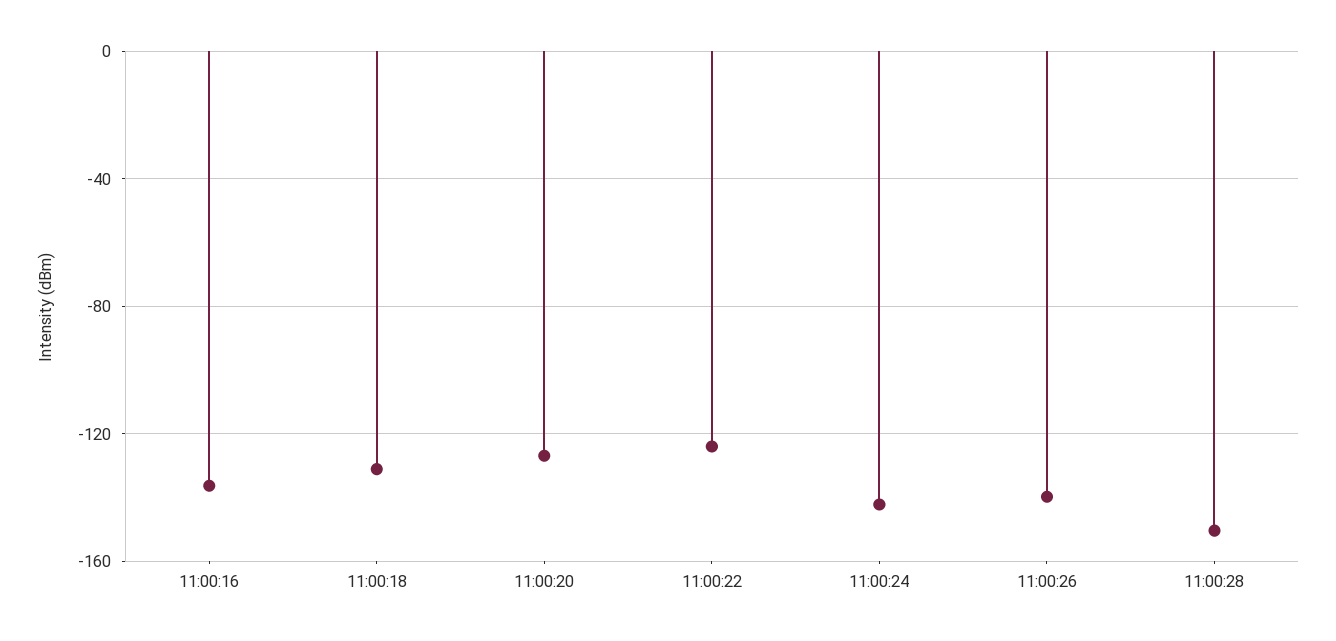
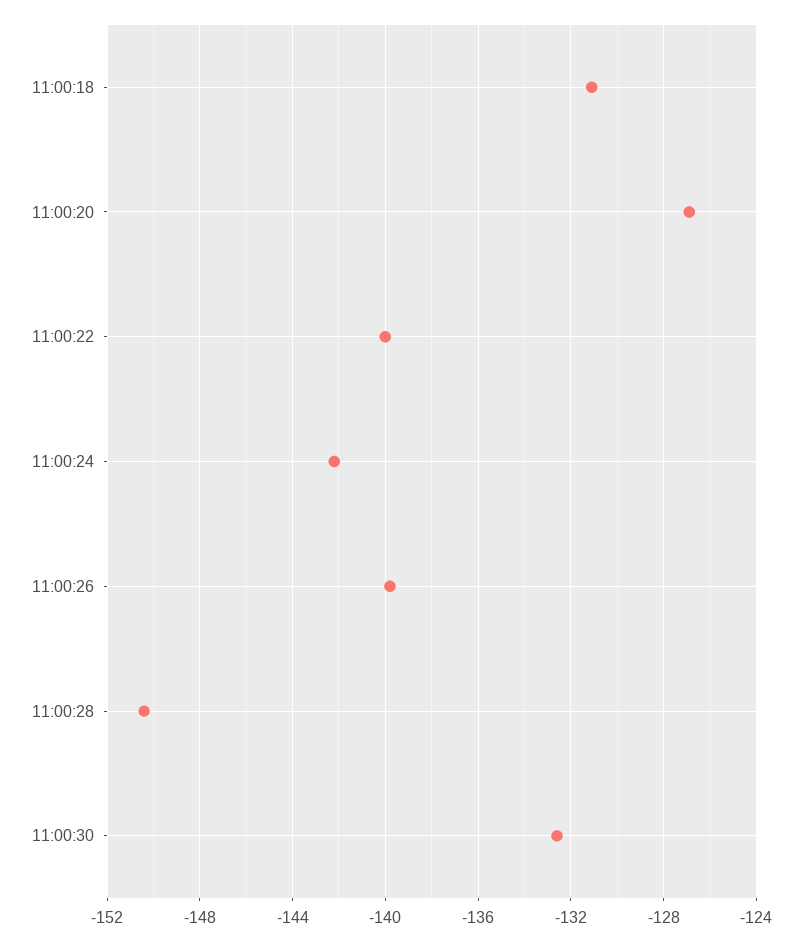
11:00:16: -135 -> none
11:00:22: -125 -> -140
11:00:30: none -> -132.5

